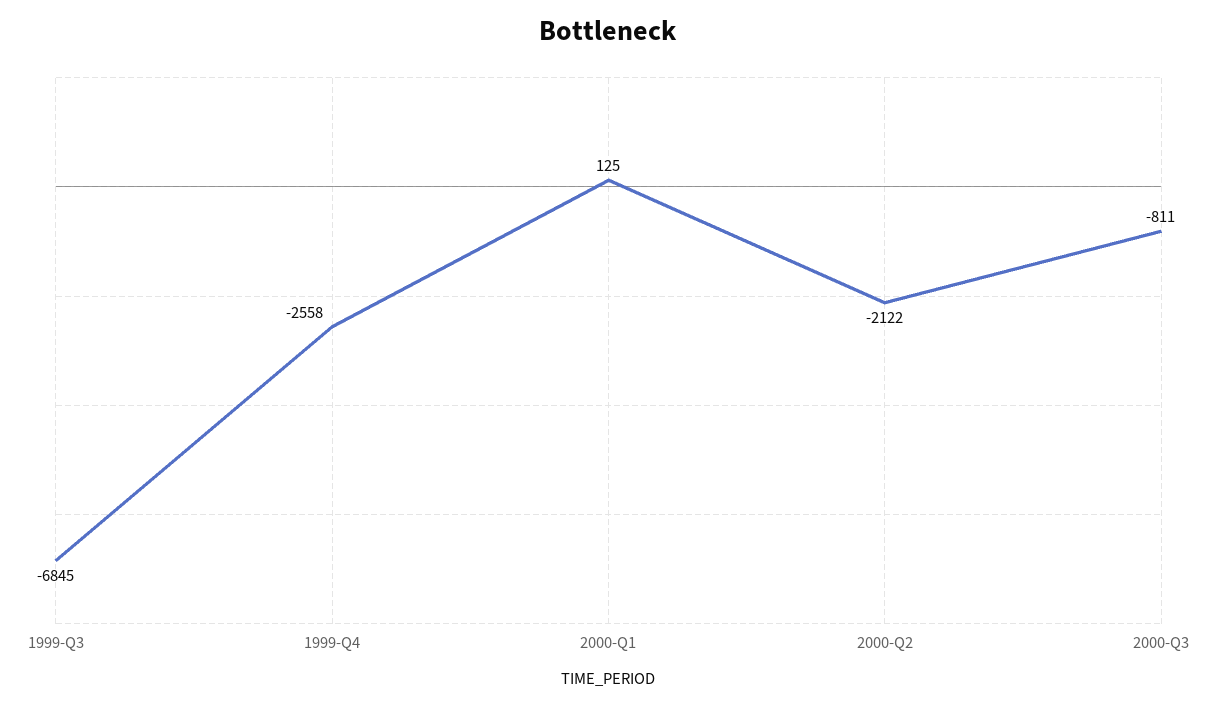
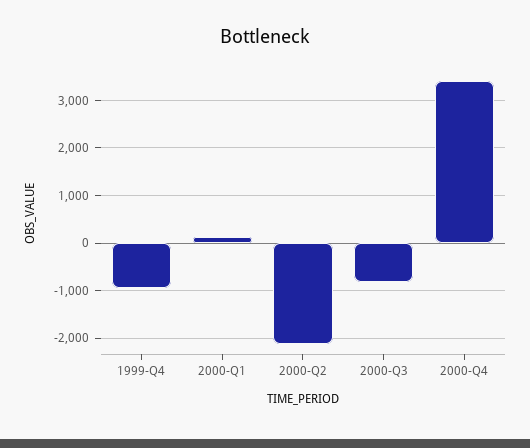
1999-Q3: -6845 -> none
1999-Q4: -2558 -> -1000
2000-Q4: none -> 3400

